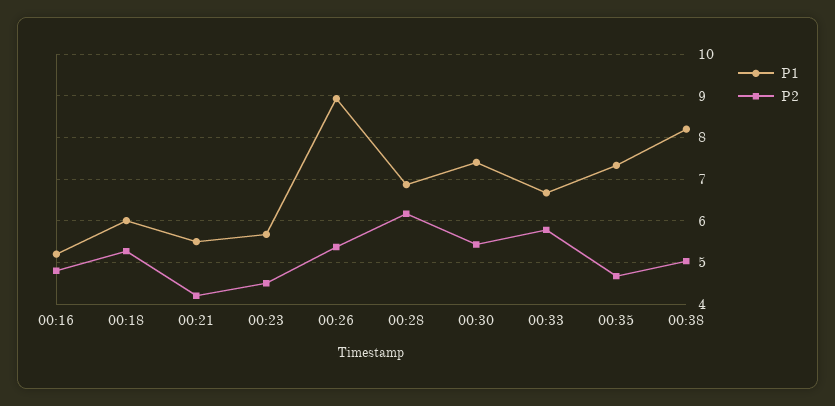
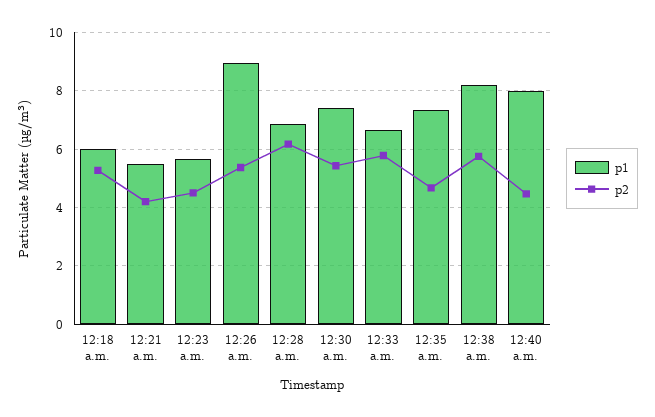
P1, 00:16: 5.2 -> none
P2, 00:16: 4.8 -> none
P2, 00:38: 5 -> 5.75
P1, 12:40 a.m.: none -> 8
P2, 12:40 a.m.: none -> 4.5

